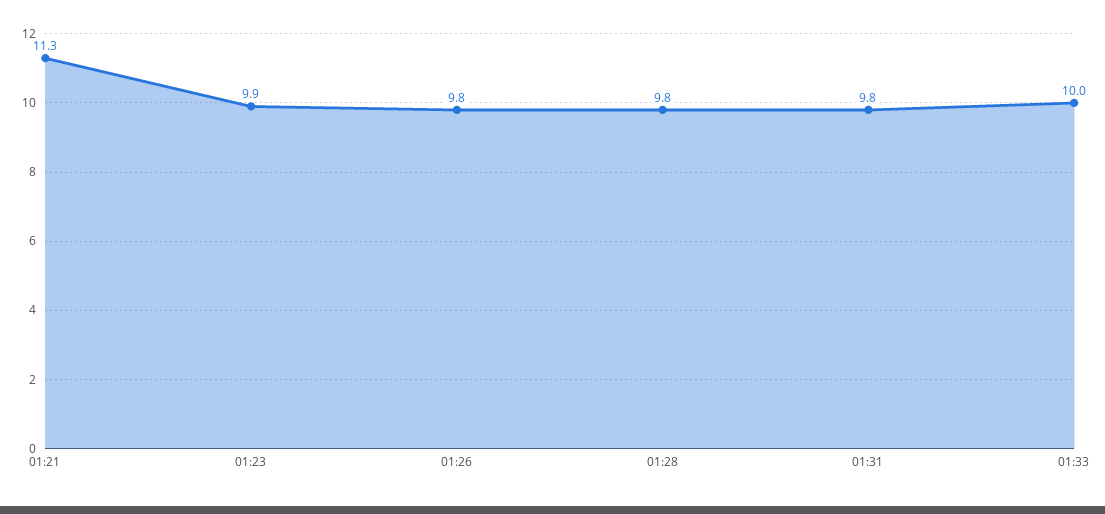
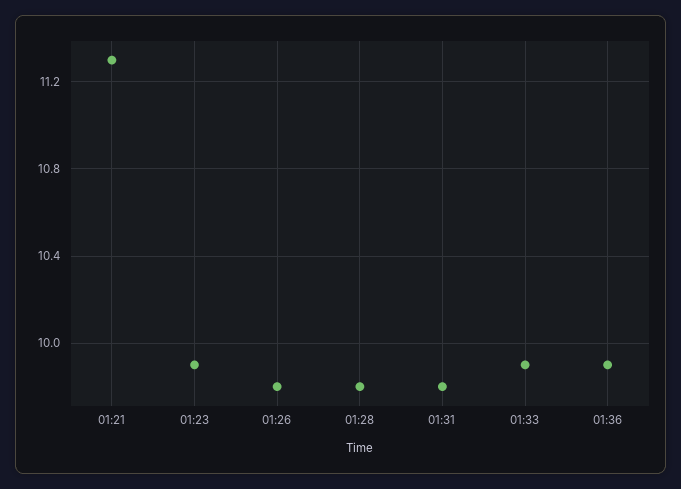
01:33: 10 -> 9.9
01:36: none -> 9.9

